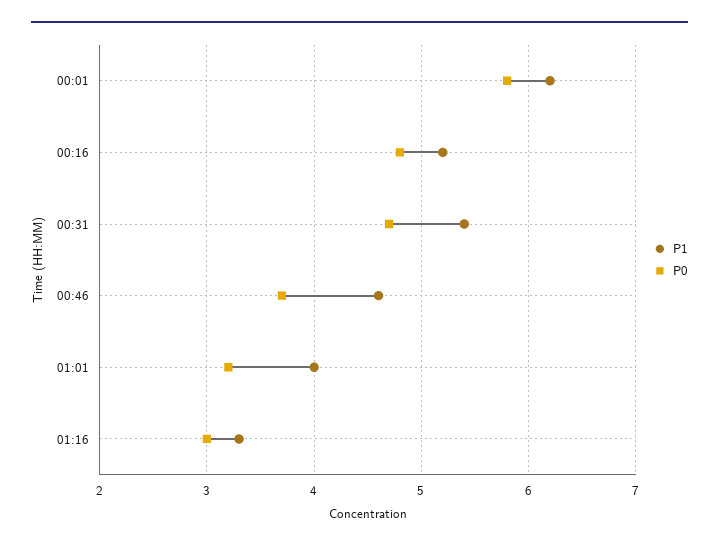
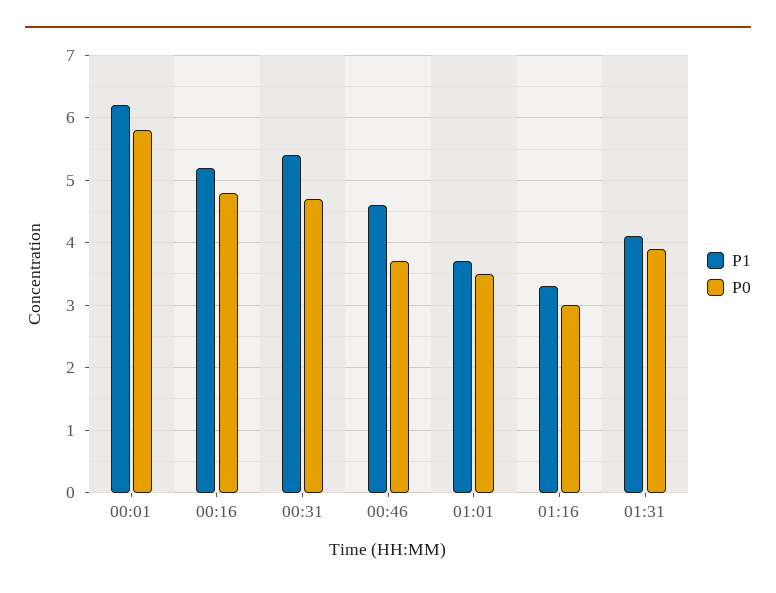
P1, 01:01: 4 -> 3.7
P0, 01:01: 3.2 -> 3.5
P1, 01:31: none -> 4.1
P0, 01:31: none -> 3.9

